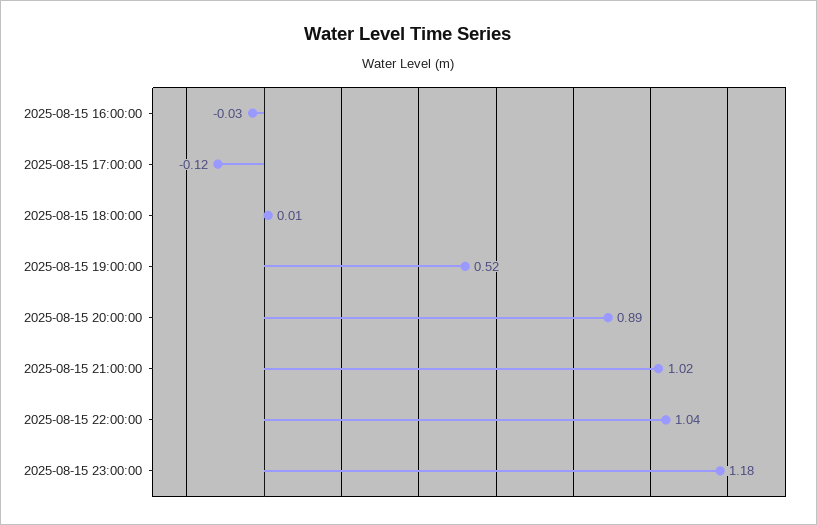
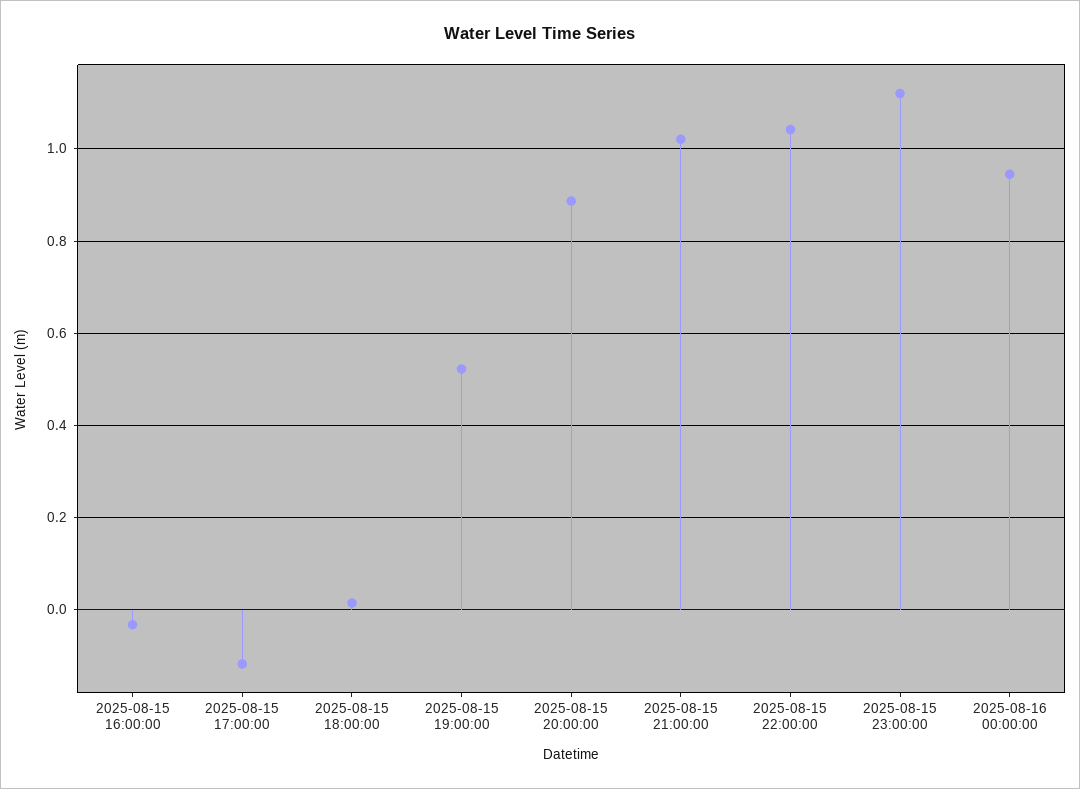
2025-08-15 23:00:00: 1.18 -> 1.12
2025-08-16 00:00:00: none -> 0.94

